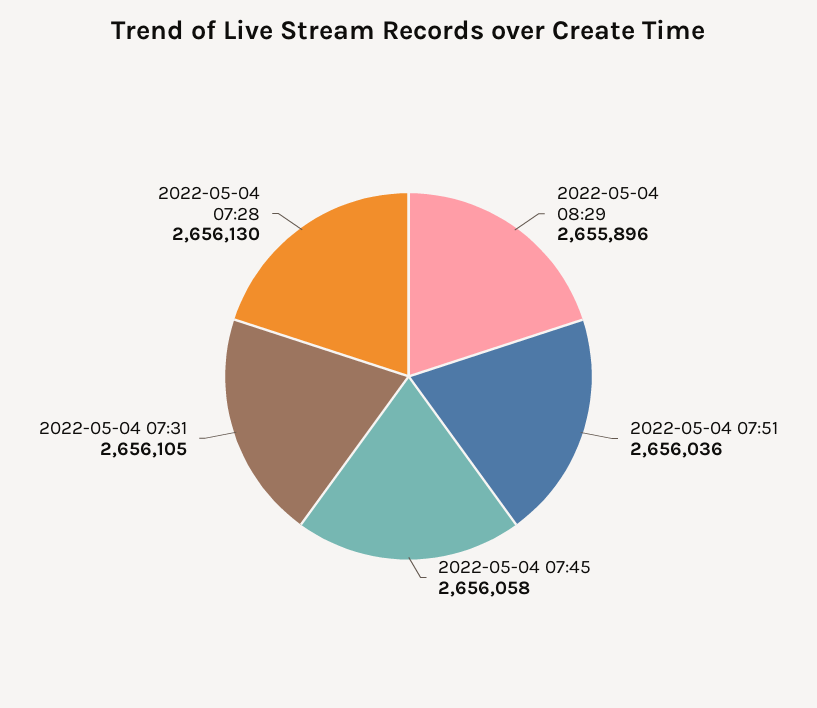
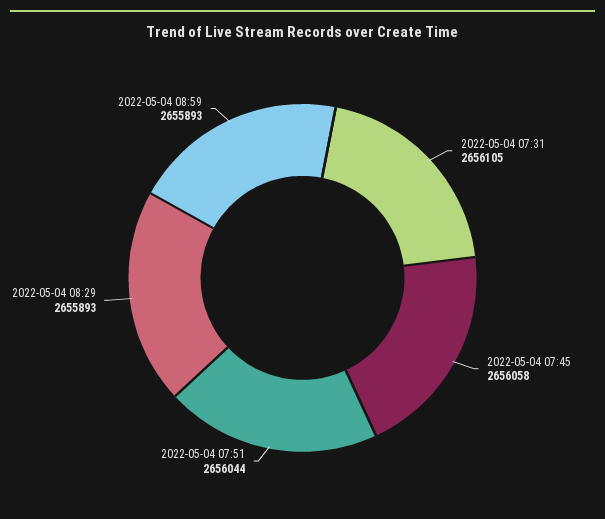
2022-05-04 08:29: 2655896 -> 2655893
2022-05-04 07:51: 2656036 -> 2656044
2022-05-04 07:28: 2656130 -> none
2022-05-04 08:59: none -> 2655893

